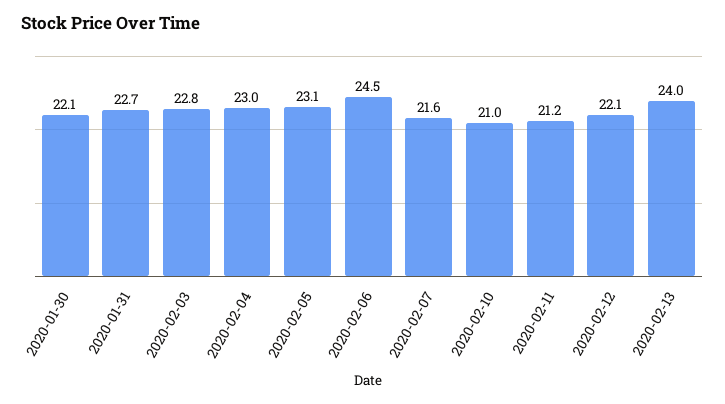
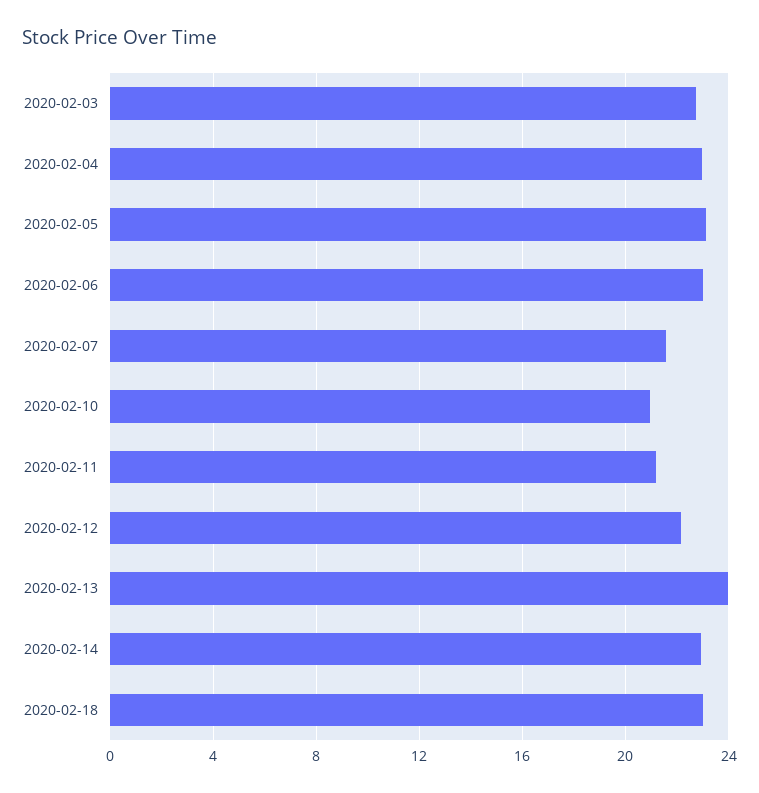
2020-01-30: 22.1 -> none
2020-01-31: 22.7 -> none
2020-02-06: 24.5 -> 23
2020-02-14: none -> 23
2020-02-18: none -> 23

